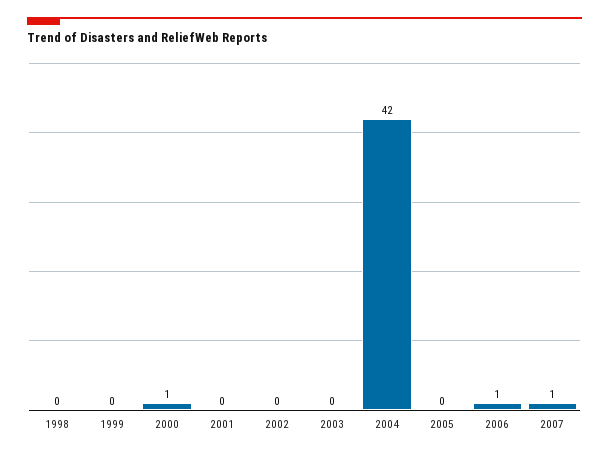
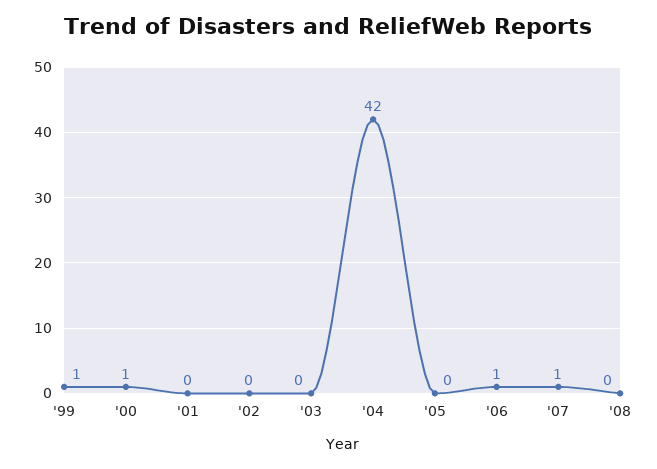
1998: 0 -> none
1999: 0 -> 1
'08: none -> 0

